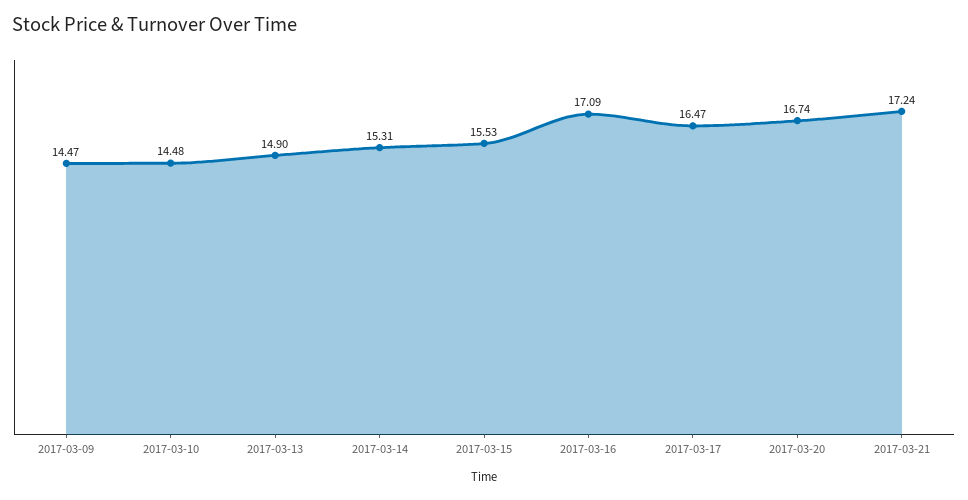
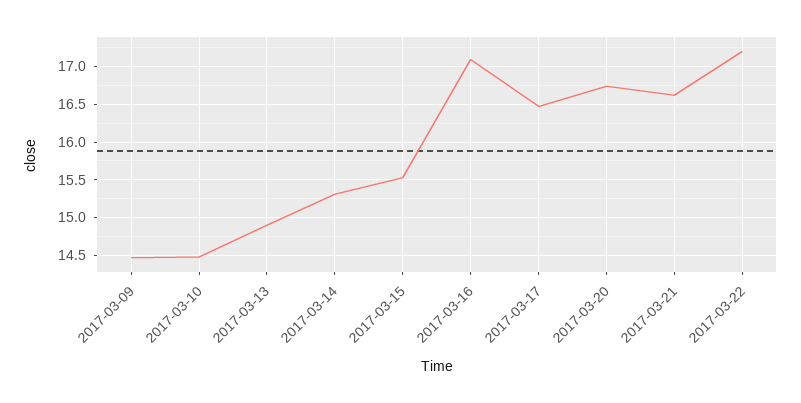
2017-03-21: 17.24 -> 16.6
2017-03-22: none -> 17.2

